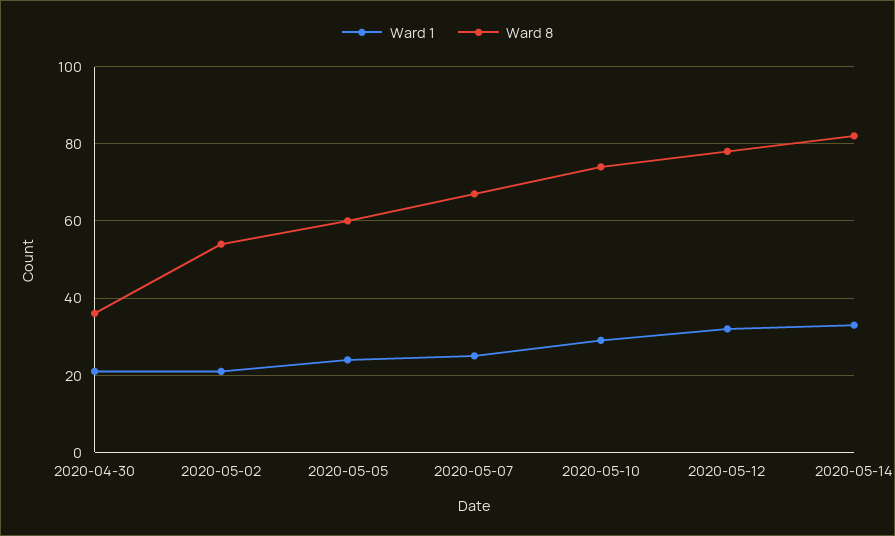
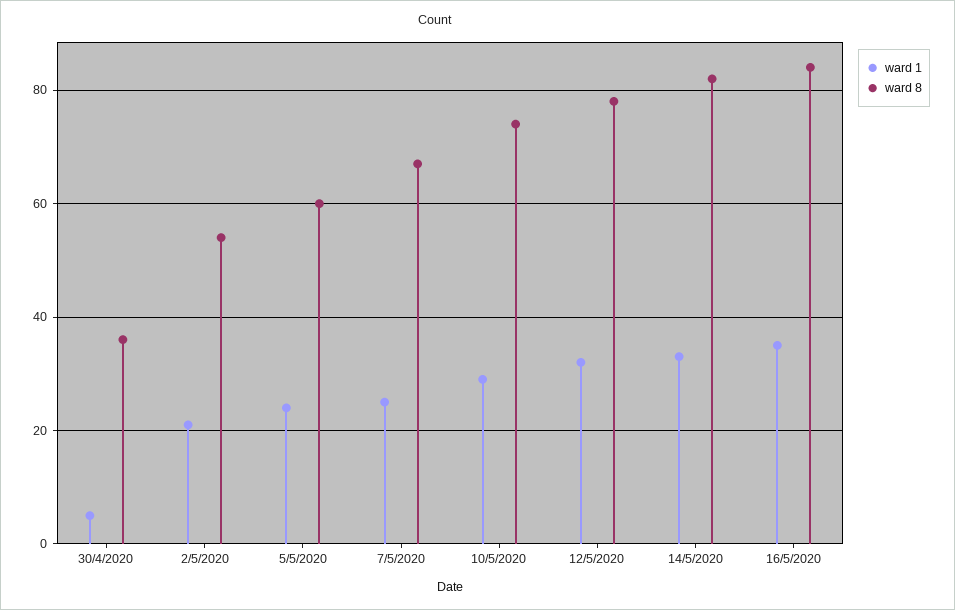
Ward 1, 2020-04-30: 20 -> 5
Ward 1, 16/5/2020: none -> 35
Ward 8, 16/5/2020: none -> 85

